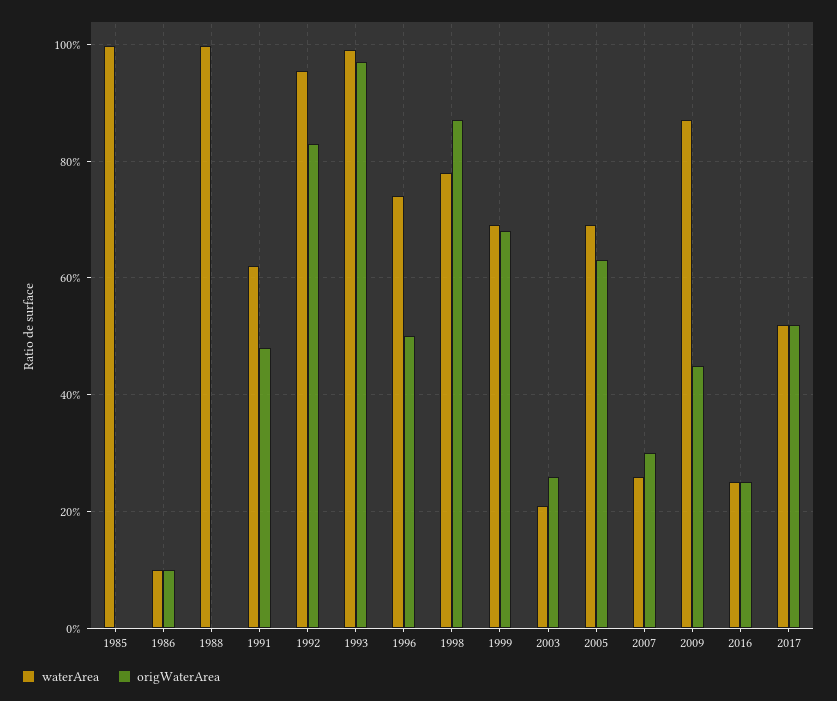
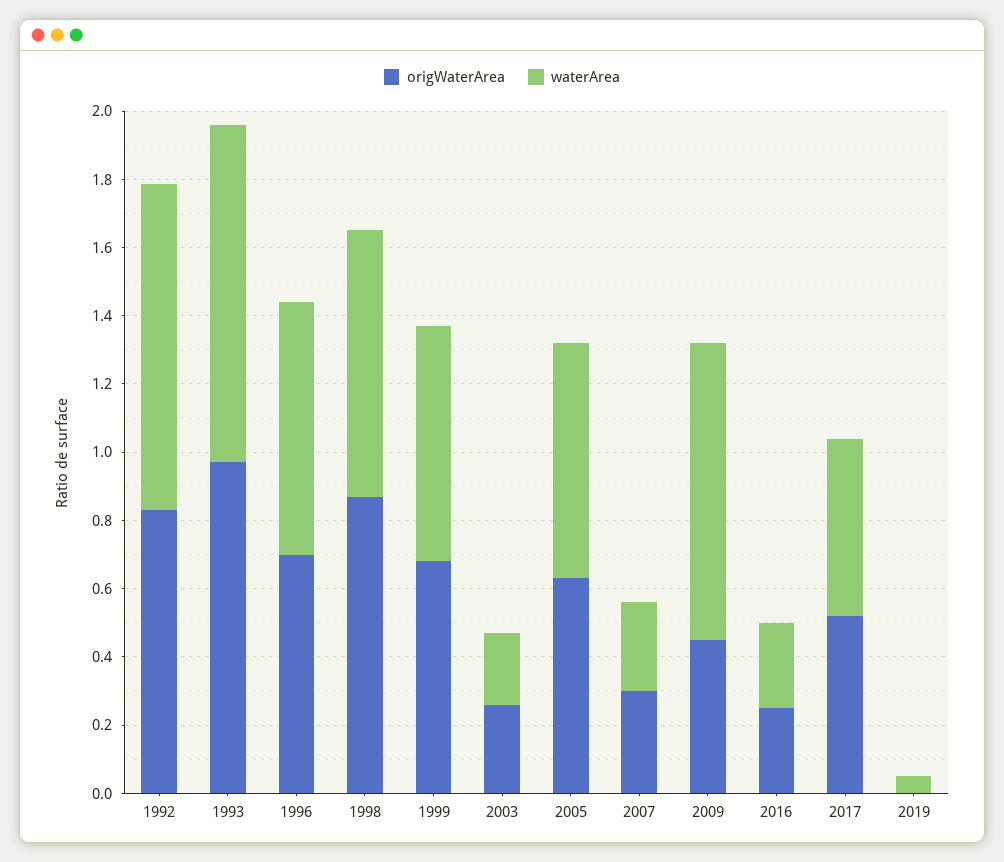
waterArea, 1985: 1 -> none
origWaterArea, 1985: 0 -> none
waterArea, 1986: 0.1 -> none
origWaterArea, 1986: 0.1 -> none
waterArea, 1988: 1 -> none
origWaterArea, 1988: 0 -> none
waterArea, 1991: 0.62 -> none
origWaterArea, 1991: 0.48 -> none
origWaterArea, 1996: 0.5 -> 0.7
origWaterArea, 2019: none -> 0
waterArea, 2019: none -> 0.05

